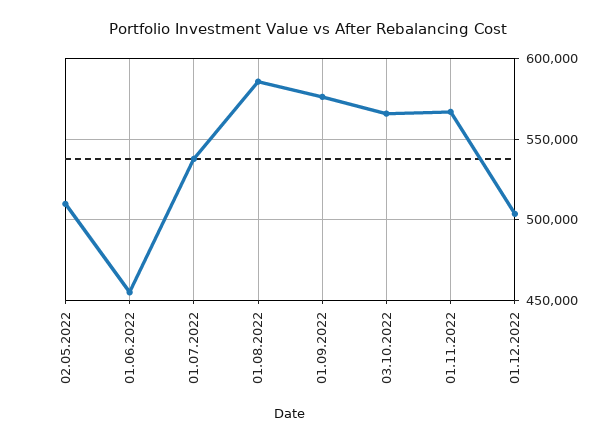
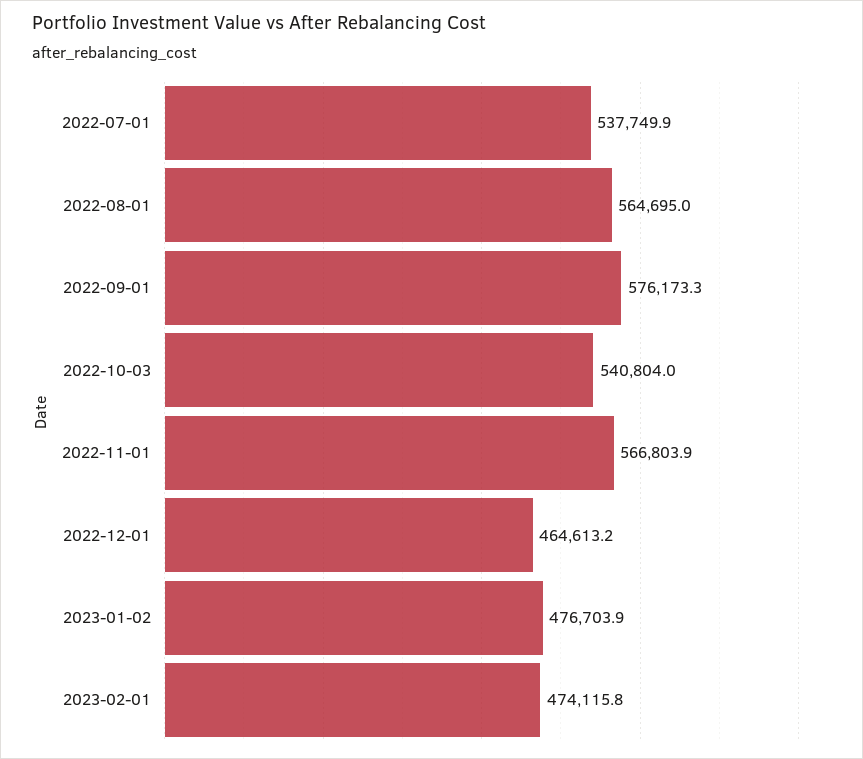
02.05.2022: 510000 -> none
01.06.2022: 455000 -> none
01.08.2022: 585000 -> 564695
03.10.2022: 565000 -> 540804
01.12.2022: 505000 -> 464613.2
2023-01-02: none -> 476703.9
2023-02-01: none -> 474115.8

